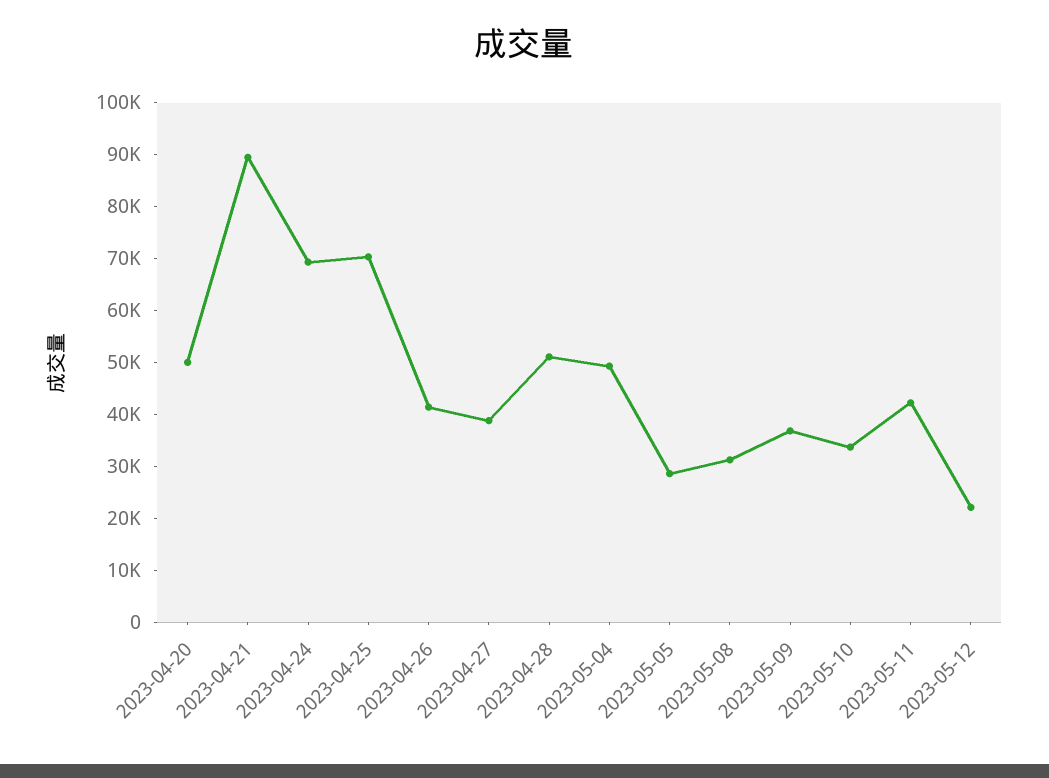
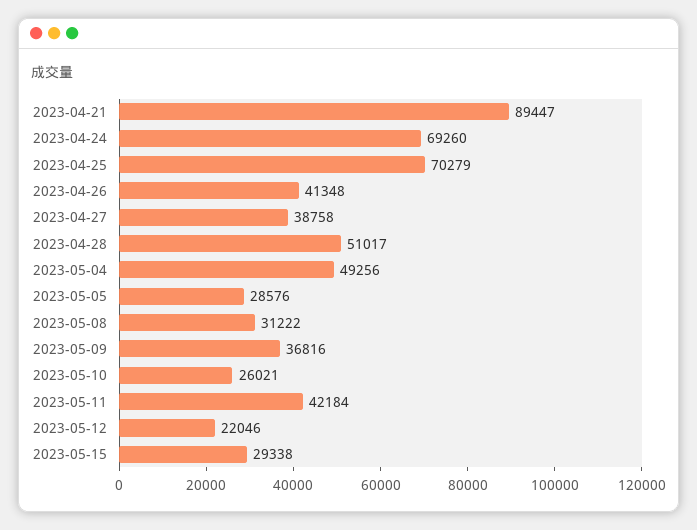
2023-04-20: 50000 -> none
2023-05-10: 34000 -> 26021
2023-05-15: none -> 29338

